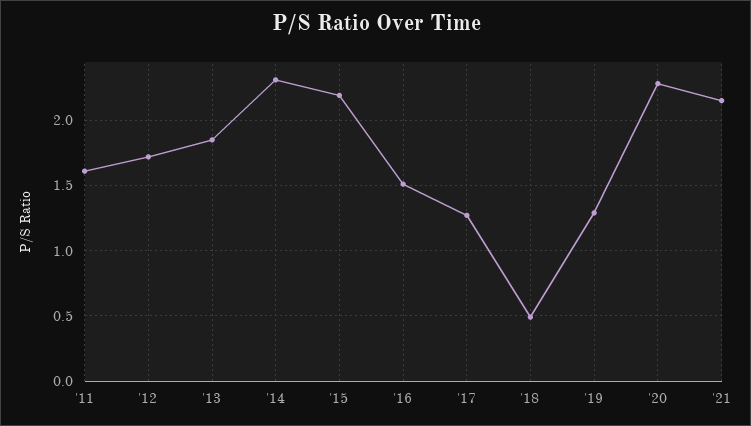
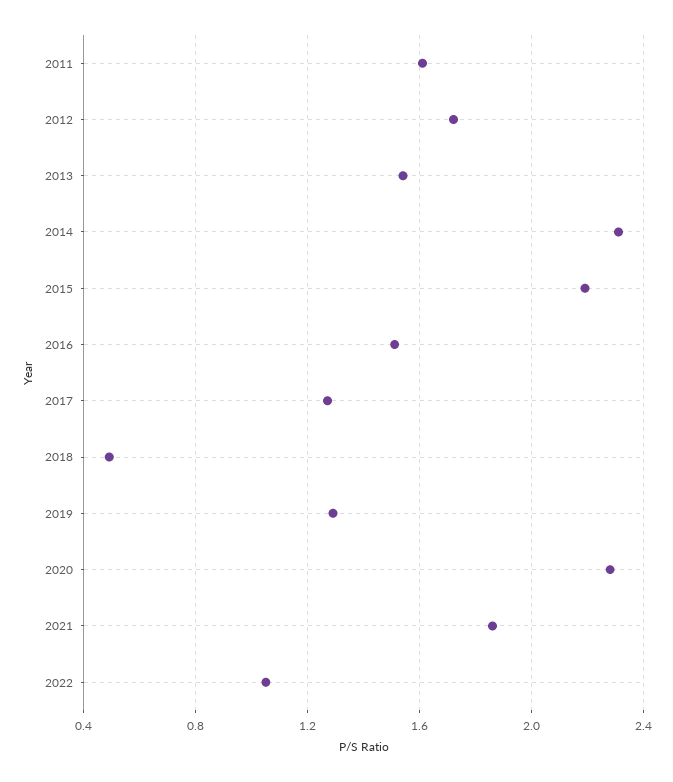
'13: 1.85 -> 1.55
'21: 2.15 -> 1.85
2022: none -> 1.05

